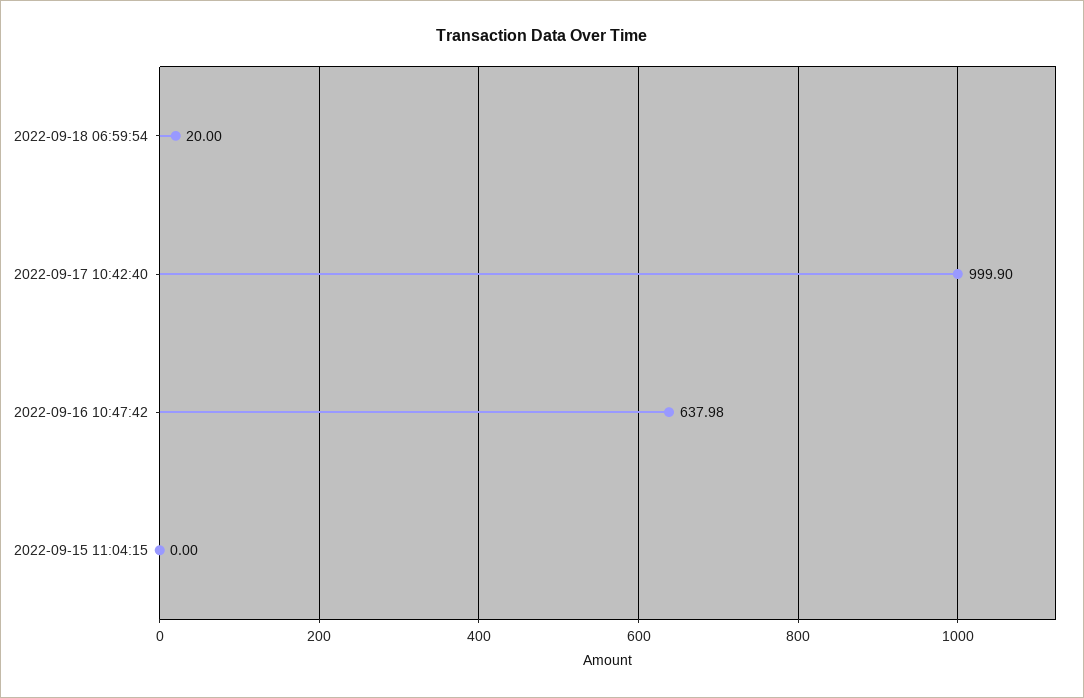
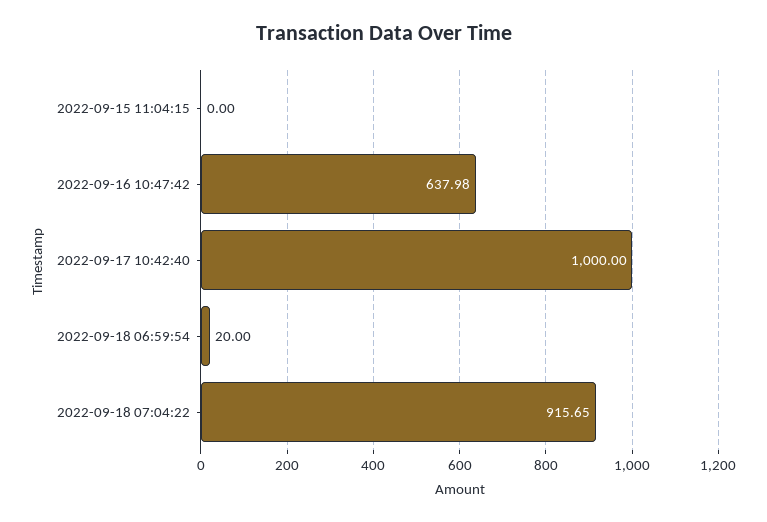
2022-09-17 10:42:40: 999.9 -> 1000
2022-09-18 07:04:22: none -> 915.65

